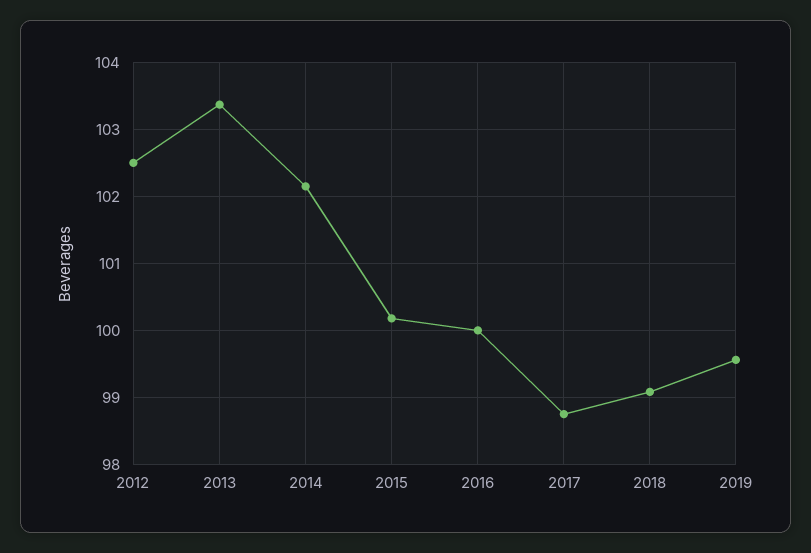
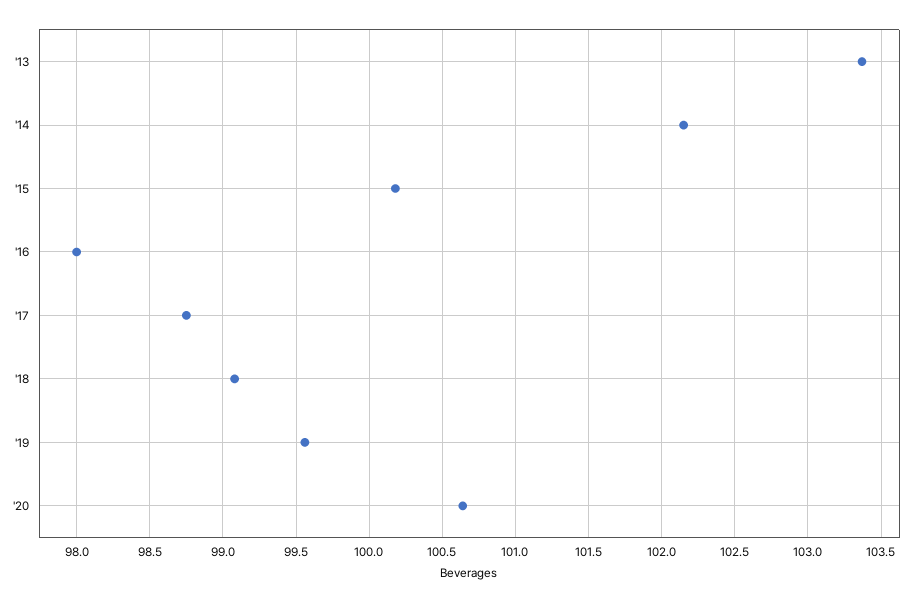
2012: 102.5 -> none
2016: 100 -> 98
'20: none -> 100.65

